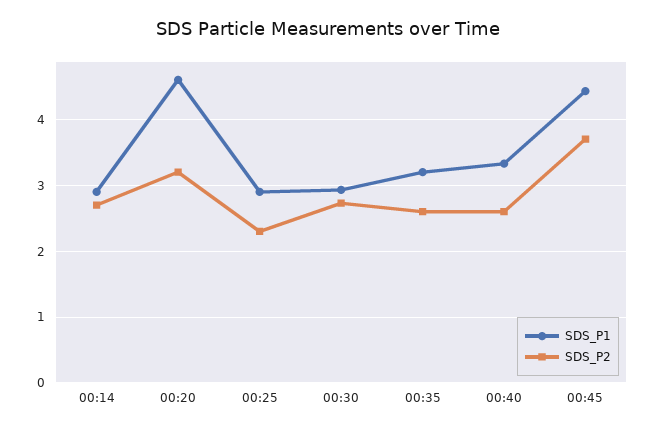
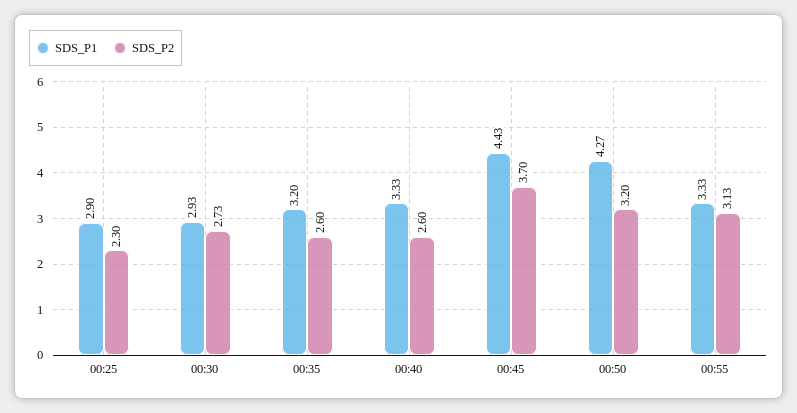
SDS_P1, 00:14: 2.9 -> none
SDS_P2, 00:14: 2.7 -> none
SDS_P1, 00:20: 4.6 -> none
SDS_P2, 00:20: 3.2 -> none
SDS_P1, 00:50: none -> 4.27
SDS_P2, 00:50: none -> 3.2
SDS_P1, 00:55: none -> 3.33
SDS_P2, 00:55: none -> 3.13

